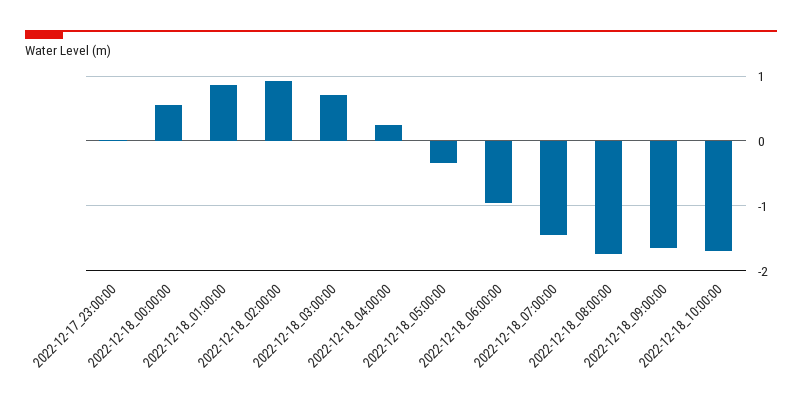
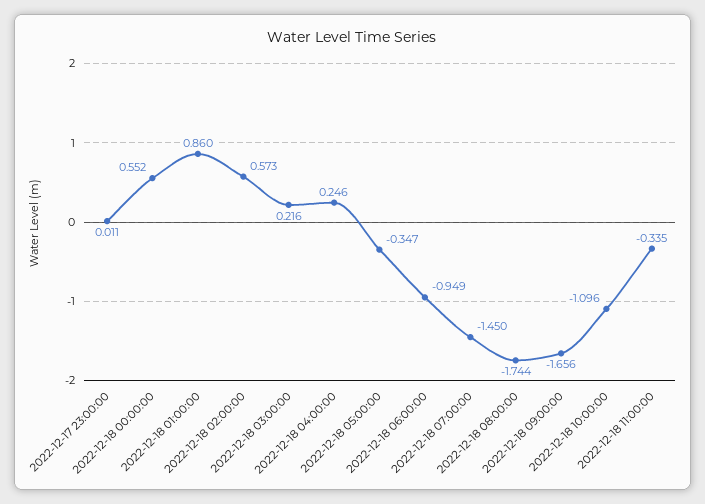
2022-12-18_02:00:00: 0.9 -> 0.573
2022-12-18_03:00:00: 0.7 -> 0.216
2022-12-18_10:00:00: -1.7 -> -1.096
2022-12-18 11:00:00: none -> -0.335

